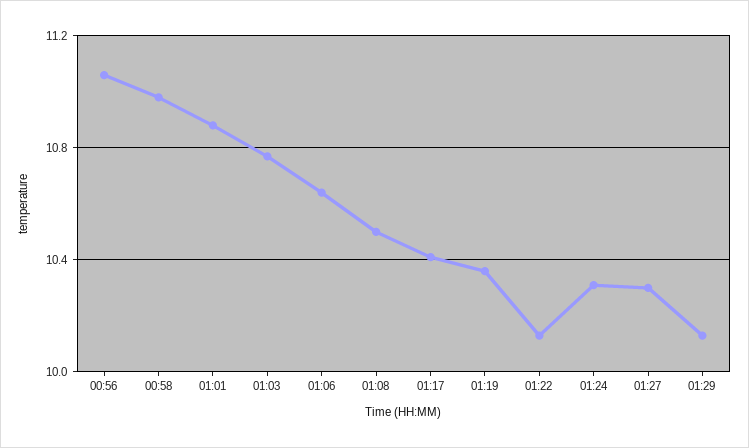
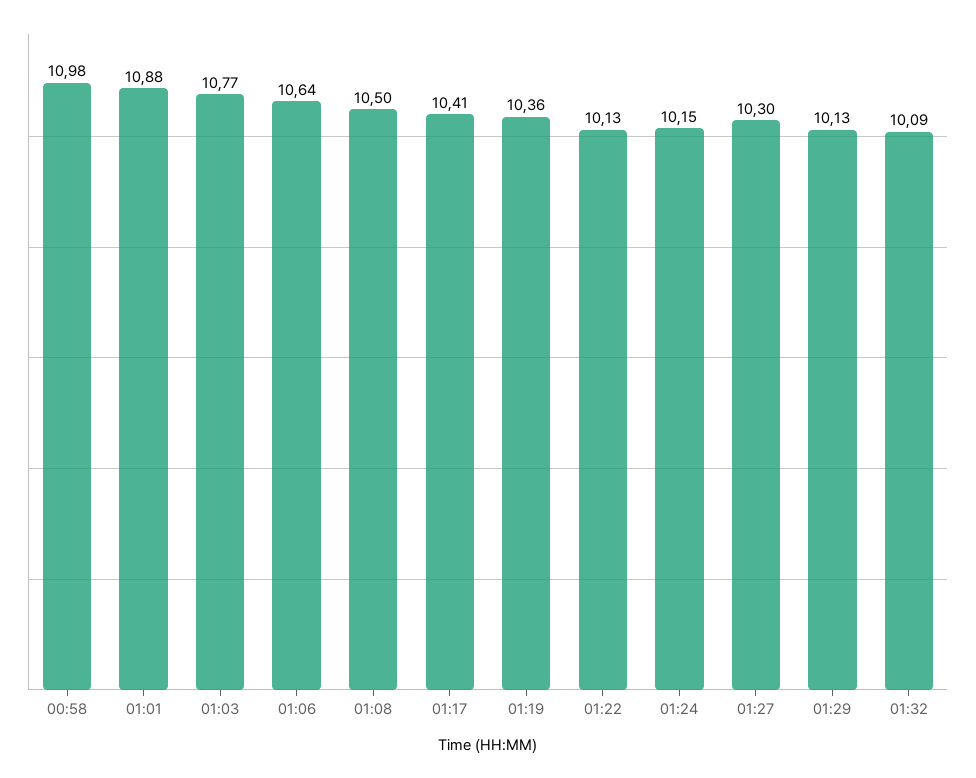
00:56: 11.05 -> none
01:24: 10.3 -> 10.15
01:32: none -> 10.09

